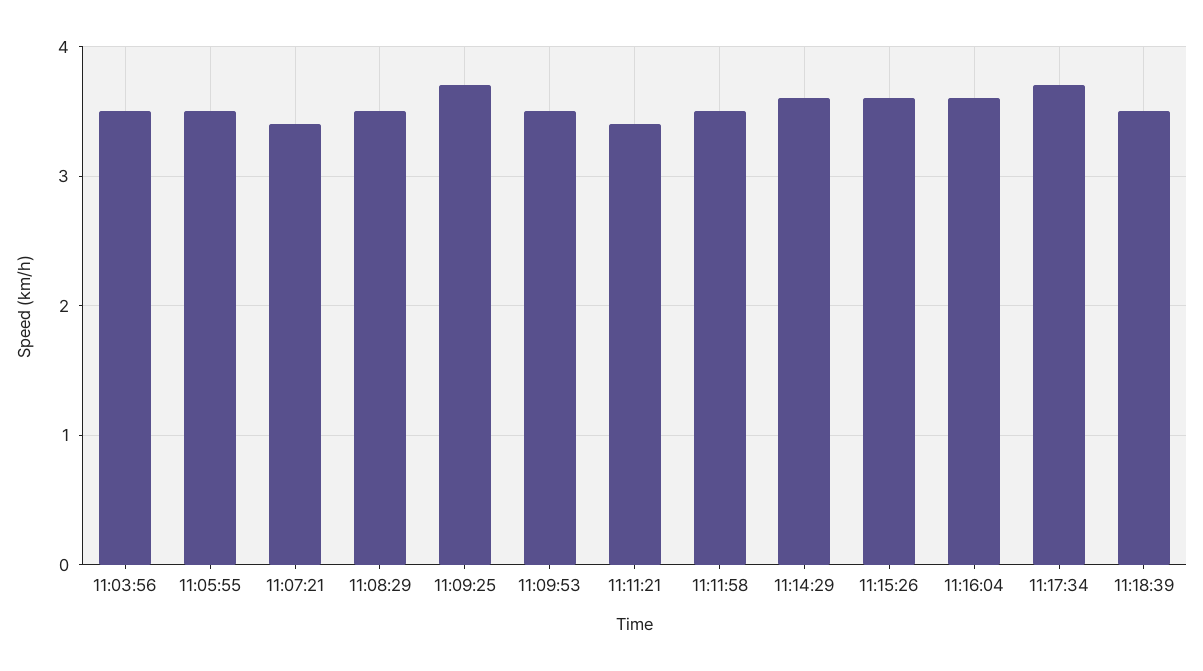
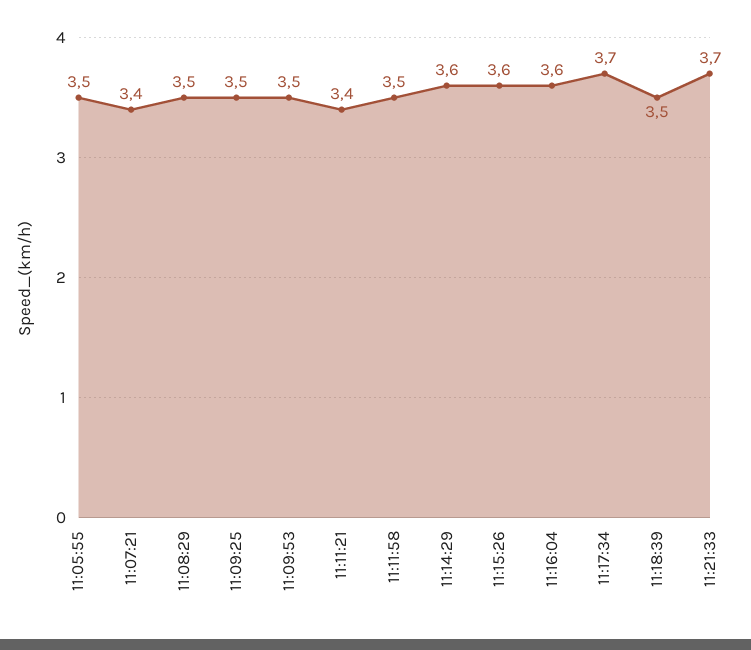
11:03:56: 3.5 -> none
11:09:25: 3.7 -> 3.5
11:21:33: none -> 3.7

